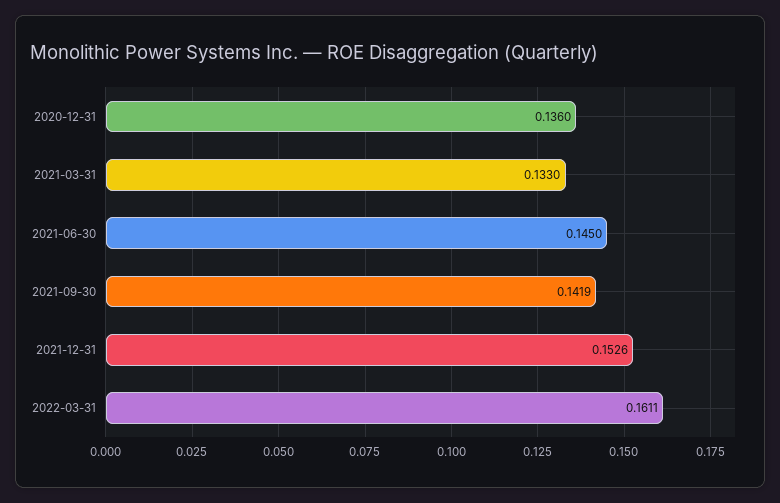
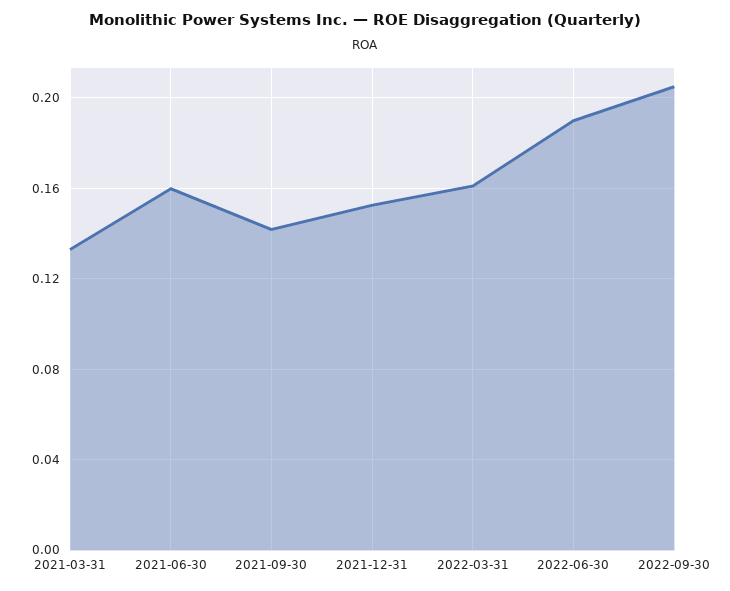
2020-12-31: 0.136 -> none
2021-06-30: 0.145 -> 0.16
2022-06-30: none -> 0.19
2022-09-30: none -> 0.205

